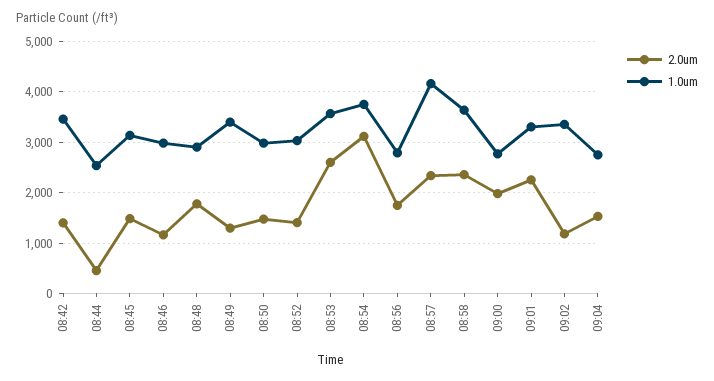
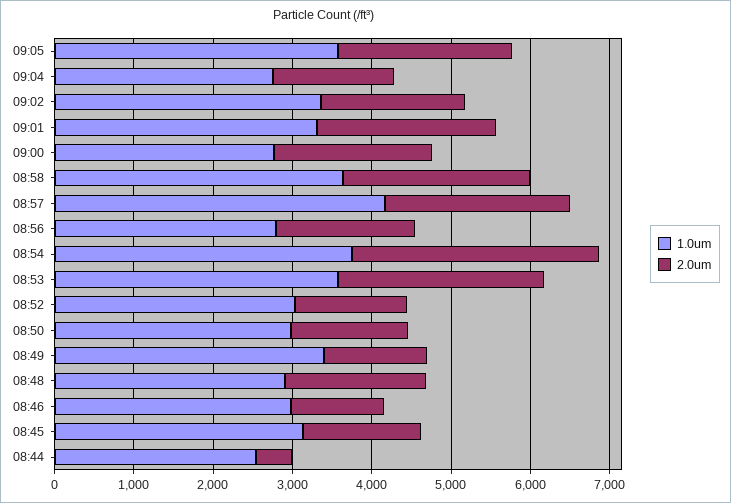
2.0um, 08:42: 1400 -> none
1.0um, 08:42: 3400 -> none
2.0um, 09:02: 1200 -> 1800
1.0um, 09:05: none -> 3600
2.0um, 09:05: none -> 2200

